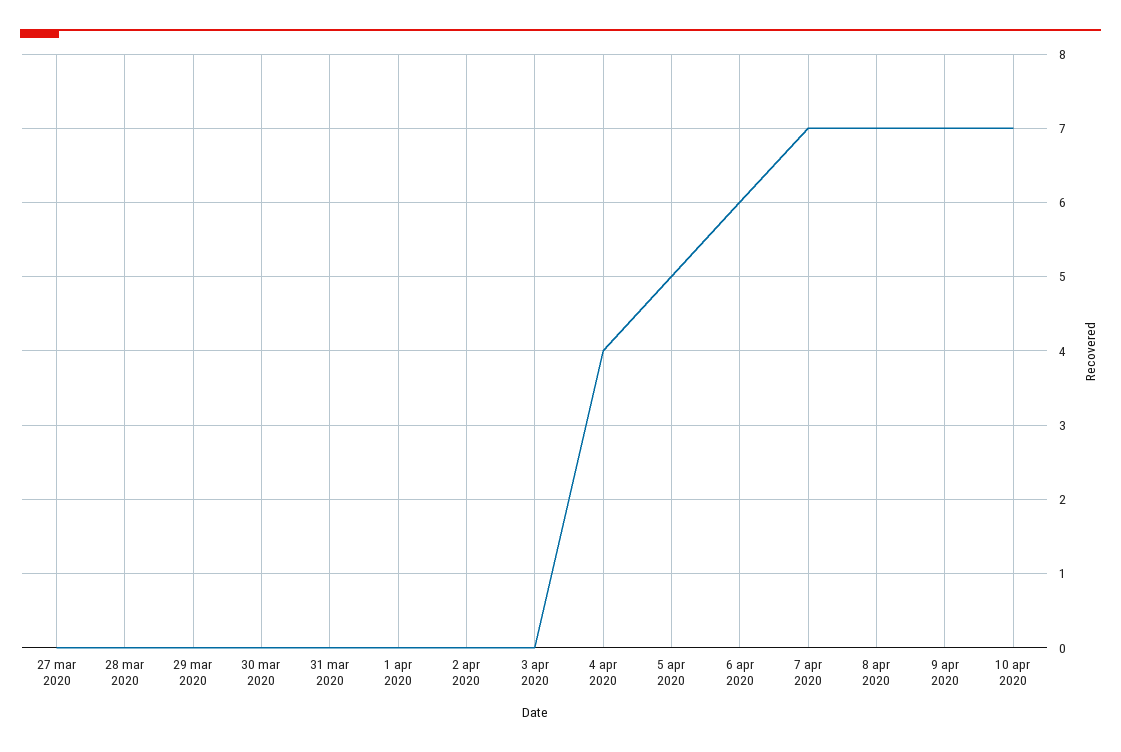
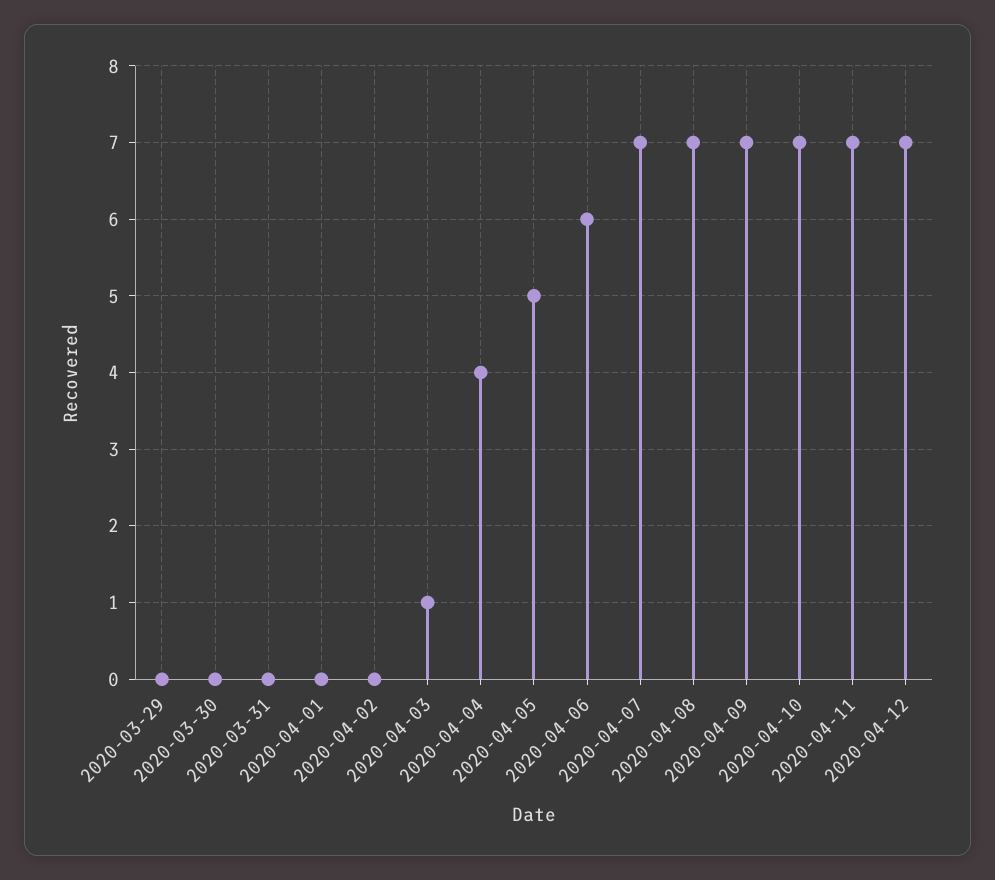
27 mar 2020: 0 -> none
28 mar 2020: 0 -> none
3 apr 2020: 0 -> 1
2020-04-11: none -> 7
2020-04-12: none -> 7

